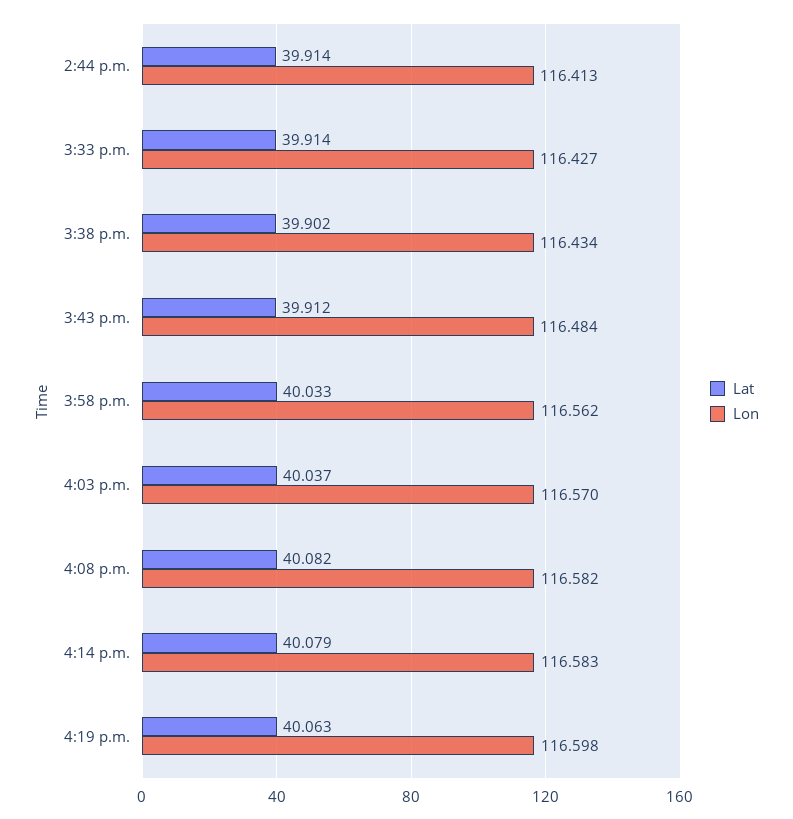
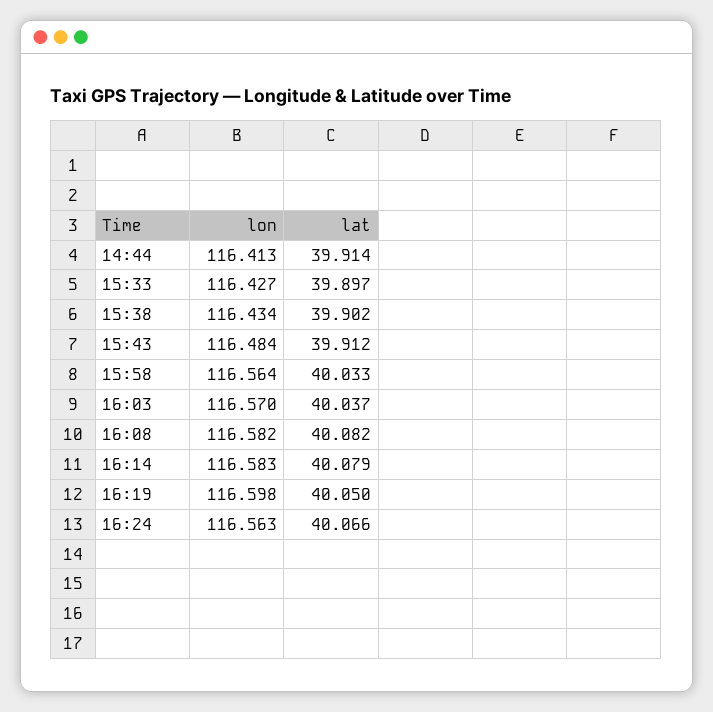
Lat, 3:33 p.m.: 39.914 -> 39.897
Lon, 3:58 p.m.: 116.562 -> 116.564
Lat, 4:19 p.m.: 40.063 -> 40.05
Lon, 16:24: none -> 116.563
Lat, 16:24: none -> 40.066

